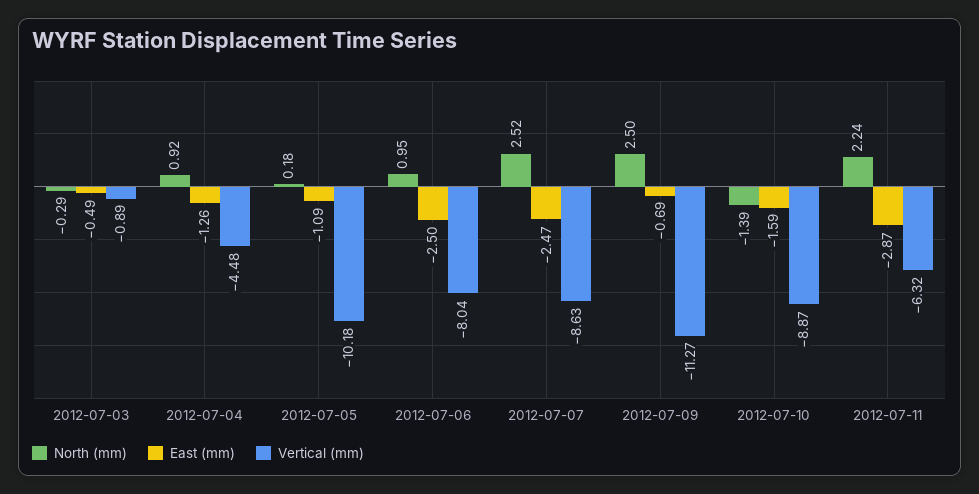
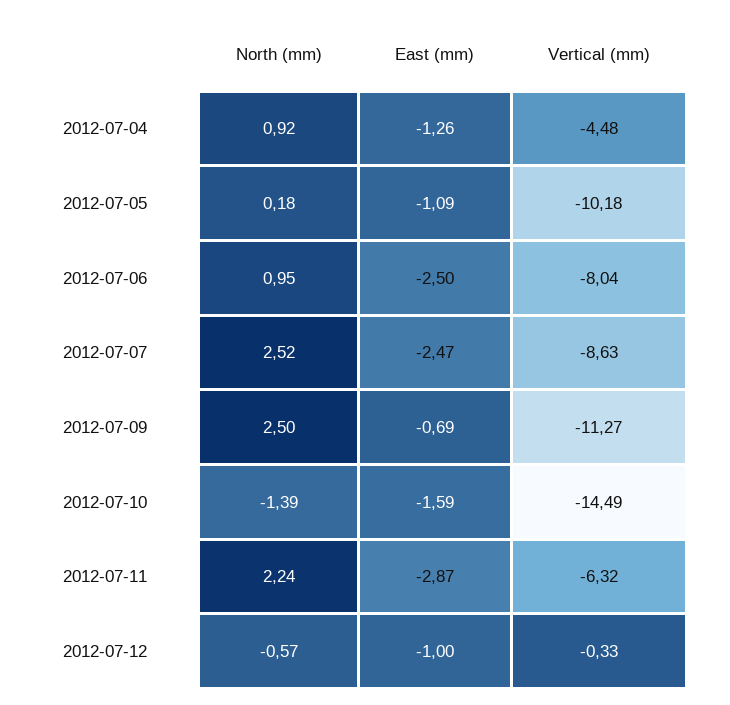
North (mm), 2012-07-03: -0.29 -> none
East (mm), 2012-07-03: -0.49 -> none
Vertical (mm), 2012-07-03: -0.89 -> none
Vertical (mm), 2012-07-10: -8.87 -> -14.49
North (mm), 2012-07-12: none -> -0.57
East (mm), 2012-07-12: none -> -1
Vertical (mm), 2012-07-12: none -> -0.33

